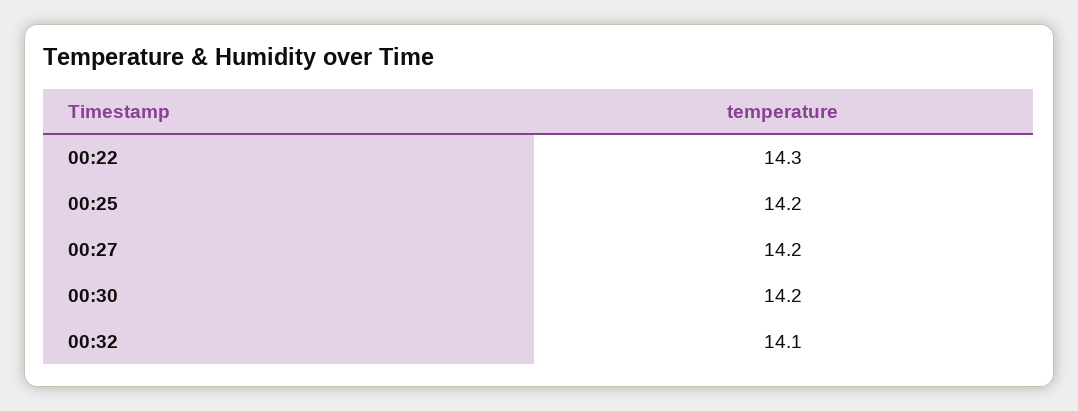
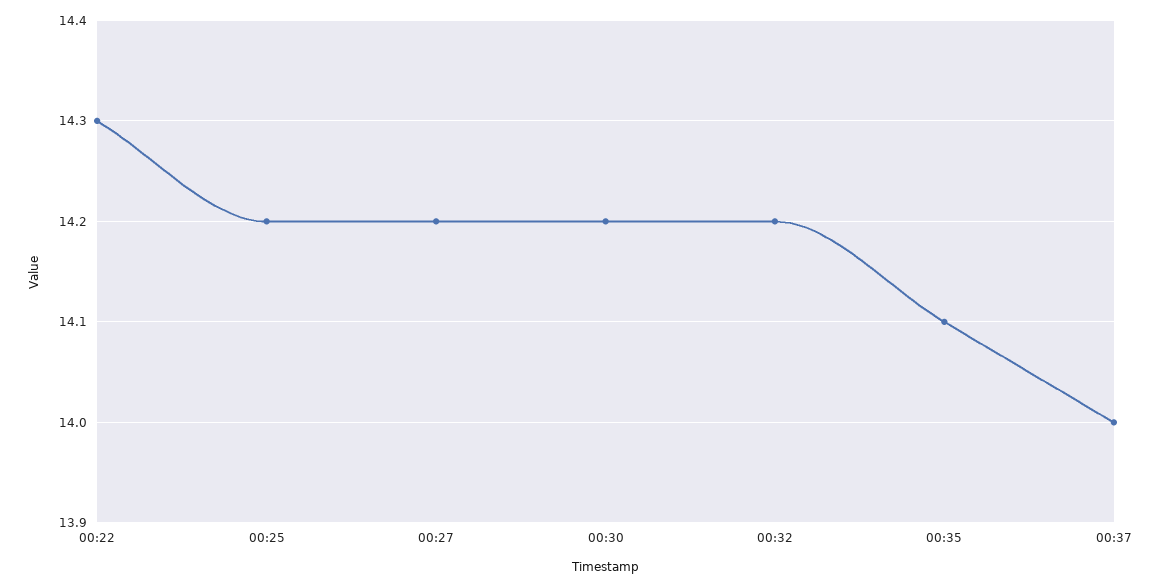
00:32: 14.1 -> 14.2
00:35: none -> 14.1
00:37: none -> 14

